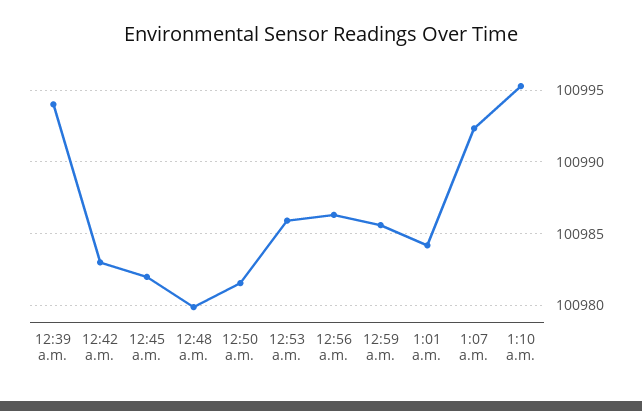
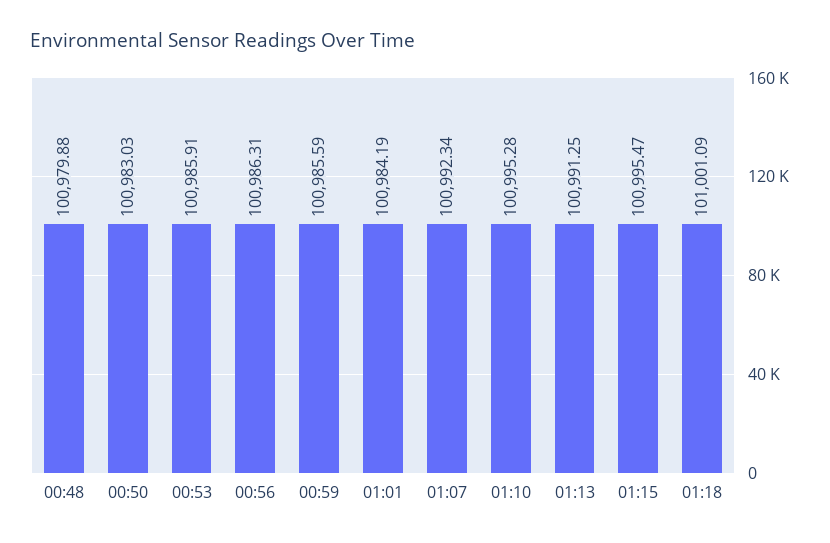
12:39 a.m.: 100994 -> none
12:42 a.m.: 100983 -> none
12:45 a.m.: 100982 -> none
12:50 a.m.: 100981.5 -> 100983.03
01:13: none -> 100991.25
01:15: none -> 100995.47
01:18: none -> 101001.09

